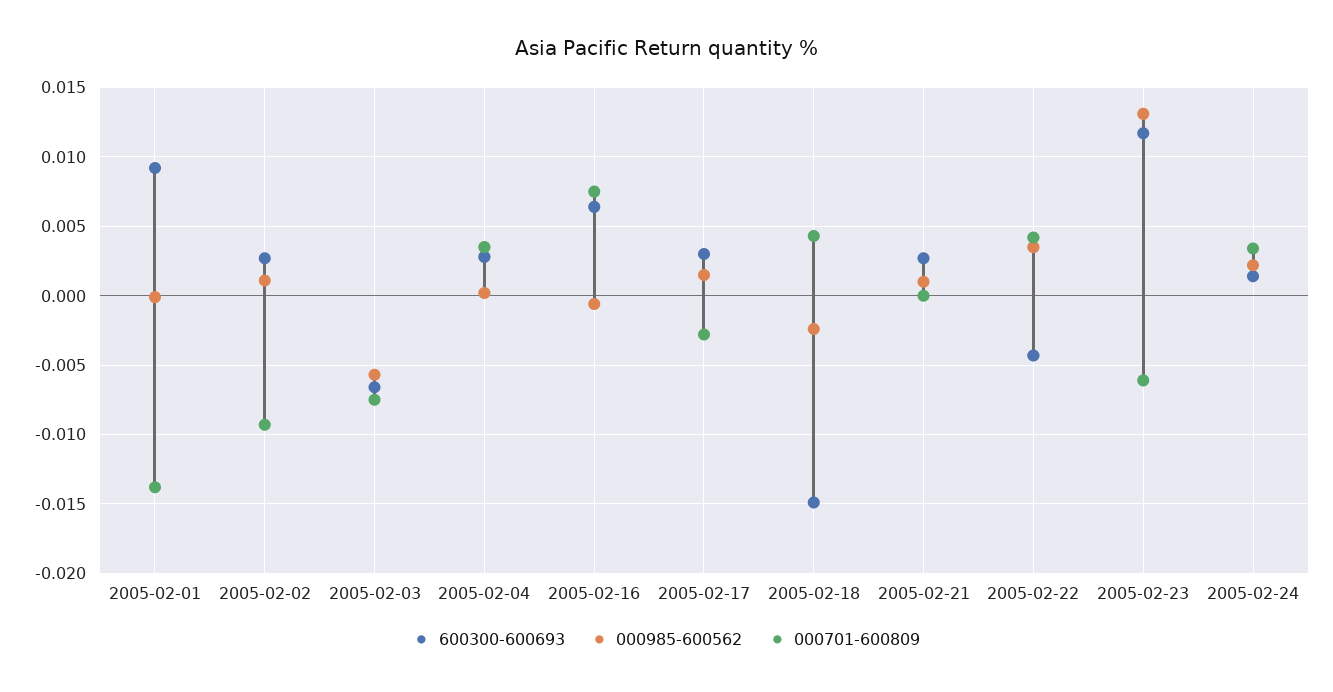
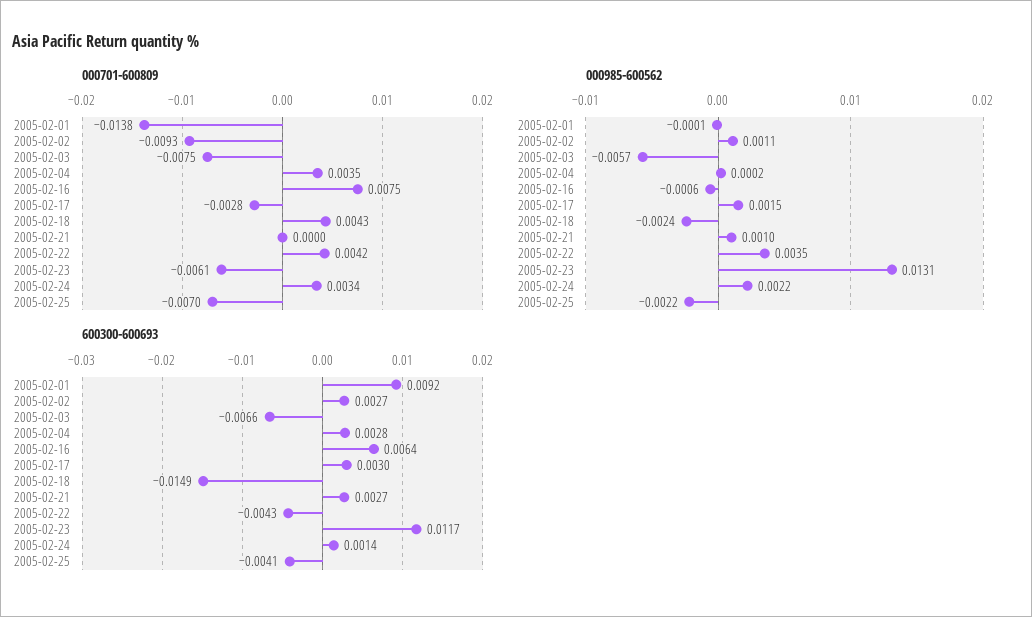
000701-600809, 2005-02-25: none -> -0.007
000985-600562, 2005-02-25: none -> -0.0022
600300-600693, 2005-02-25: none -> -0.0041

